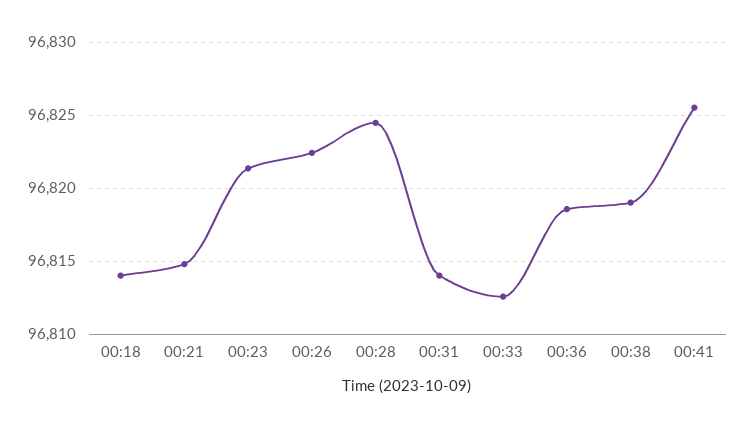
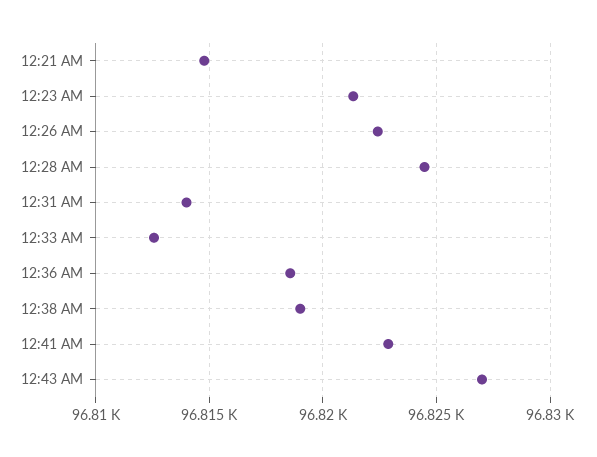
00:18: 96814 -> none
00:41: 96825.5 -> 96823
12:43 AM: none -> 96827

